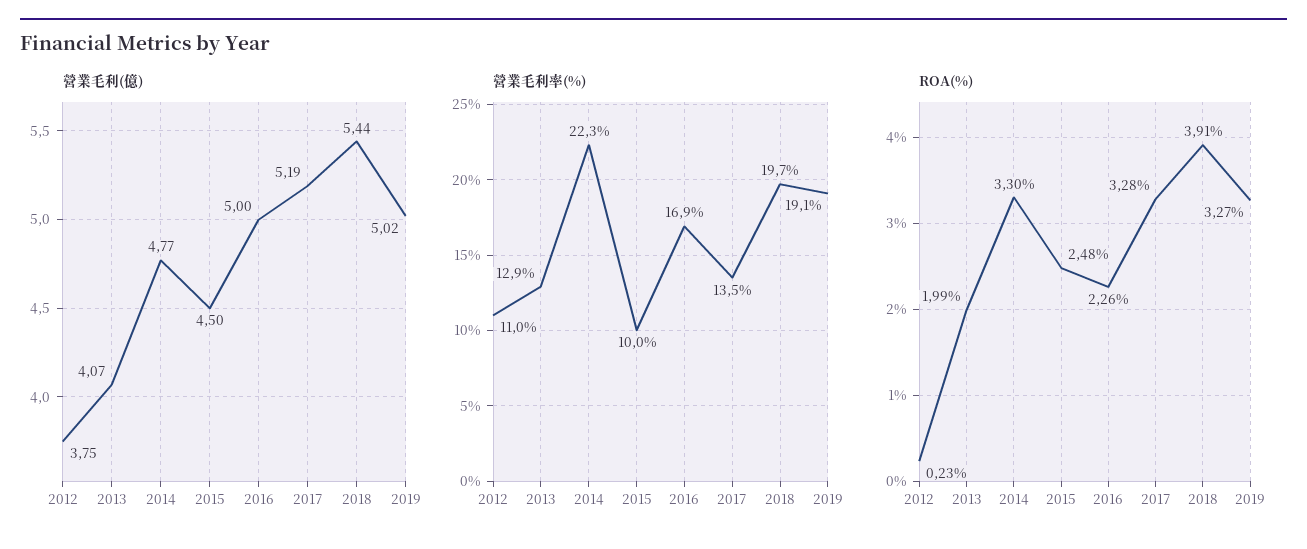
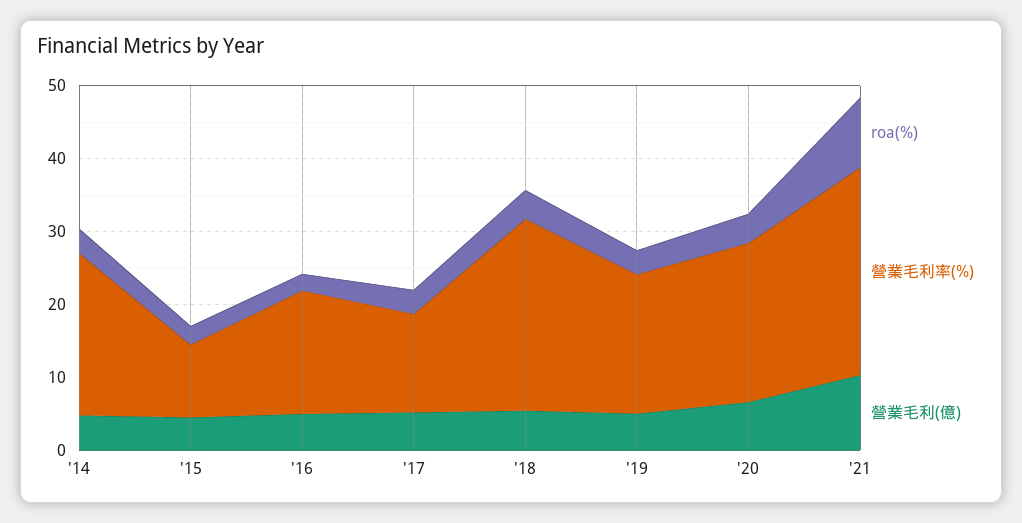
營業毛利(億), 2012: 3.75 -> none
營業毛利(億), 2013: 4.07 -> none
營業毛利率(%), 2012: 11 -> none
營業毛利率(%), 2013: 12.9 -> none
營業毛利率(%), 2018: 19.7 -> 26
ROA(%), 2012: 0.23 -> none
ROA(%), 2013: 1.99 -> none
ROA(%), '20: none -> 4
營業毛利率(%), '20: none -> 22
營業毛利(億), '20: none -> 6
ROA(%), '21: none -> 10
營業毛利率(%), '21: none -> 28
營業毛利(億), '21: none -> 10

